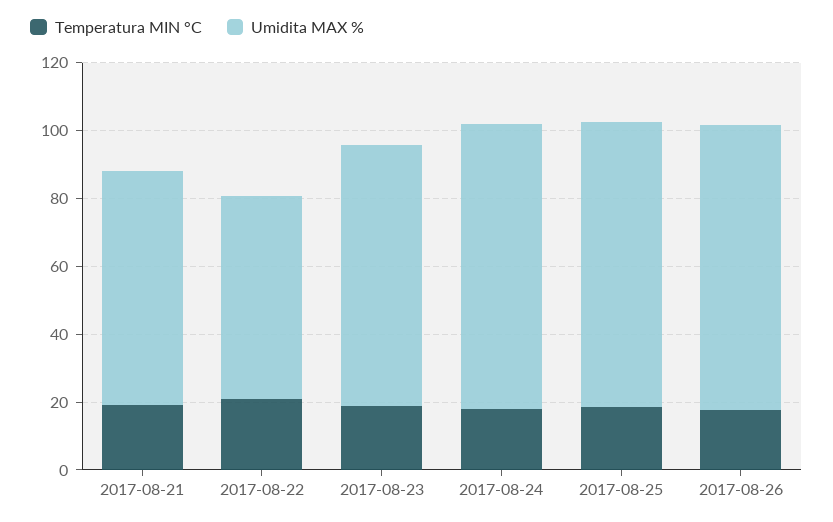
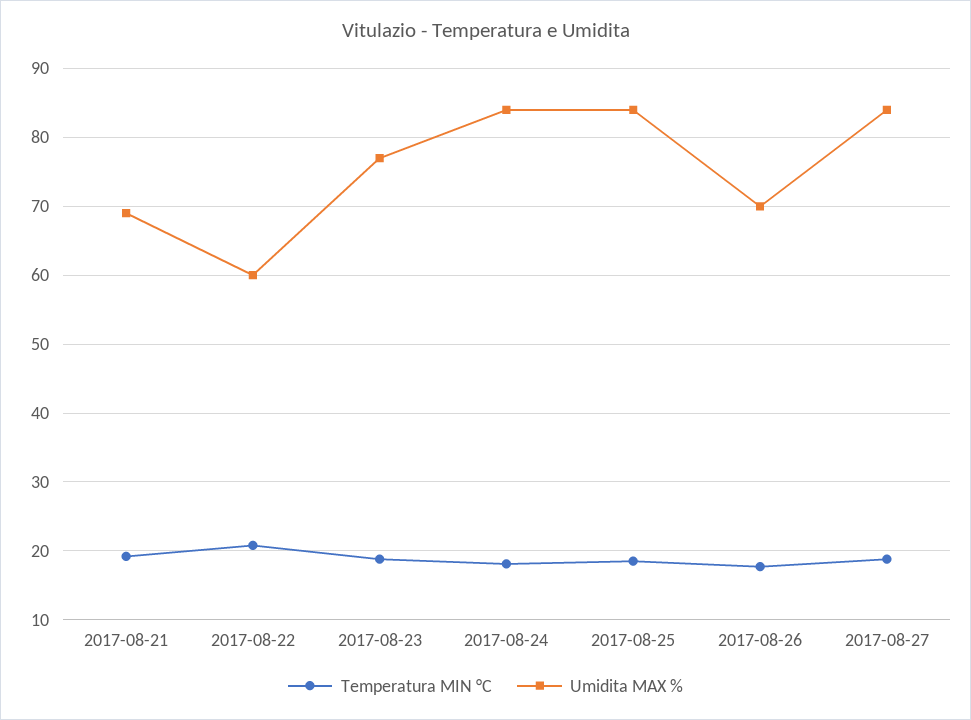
Umidita MAX %, 2017-08-26: 85 -> 70
Temperatura MIN °C, 2017-08-27: none -> 19
Umidita MAX %, 2017-08-27: none -> 84

